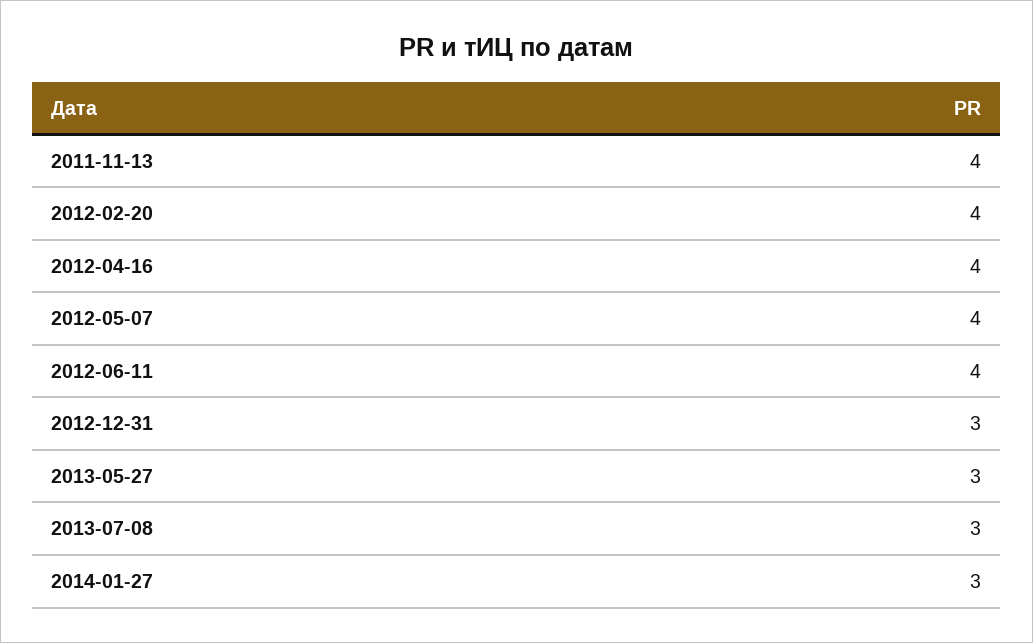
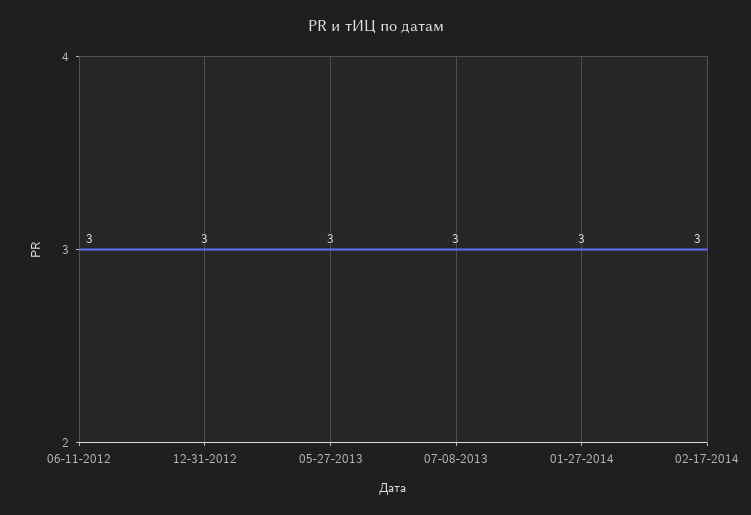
2011-11-13: 4 -> none
2012-02-20: 4 -> none
2012-04-16: 4 -> none
2012-05-07: 4 -> none
2012-06-11: 4 -> 3
02-17-2014: none -> 3

